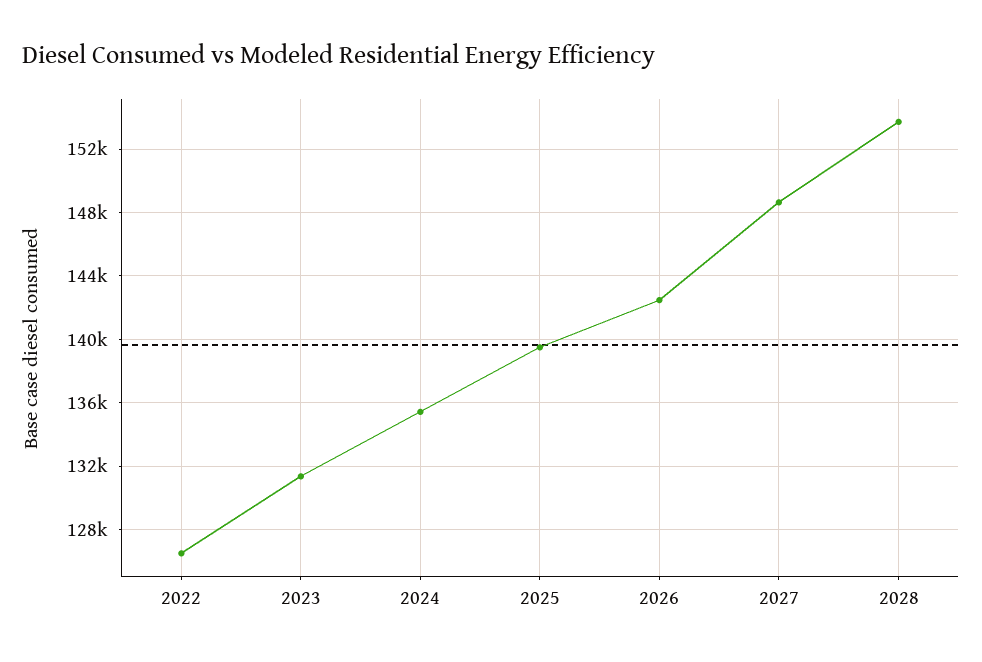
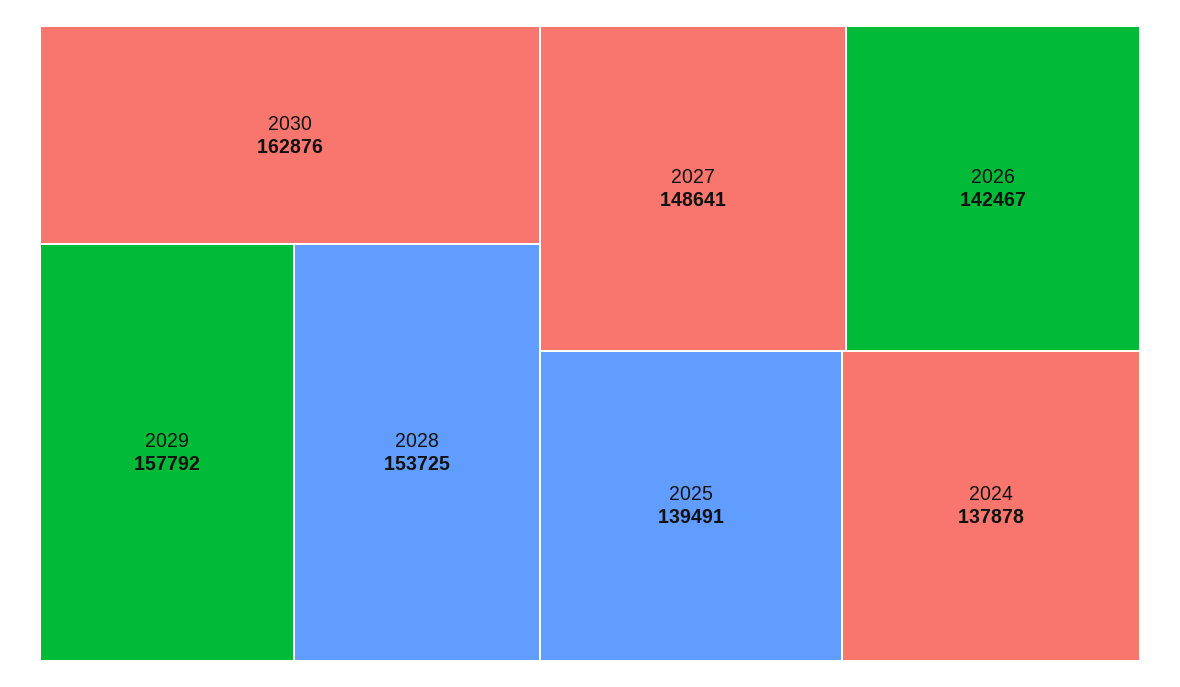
2022: 126500 -> none
2023: 131500 -> none
2024: 135500 -> 137878
2030: none -> 162876
2029: none -> 157792

